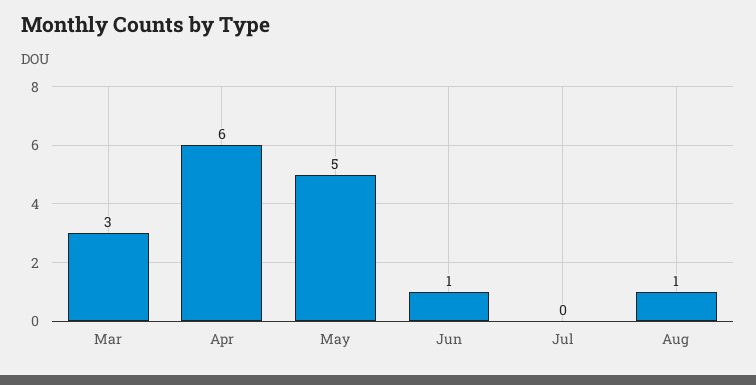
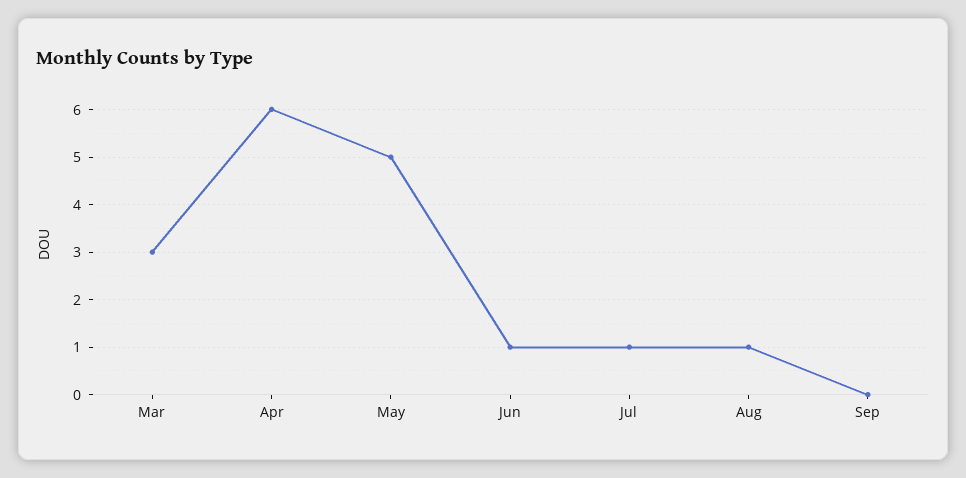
Jul: 0 -> 1
Sep: none -> 0

